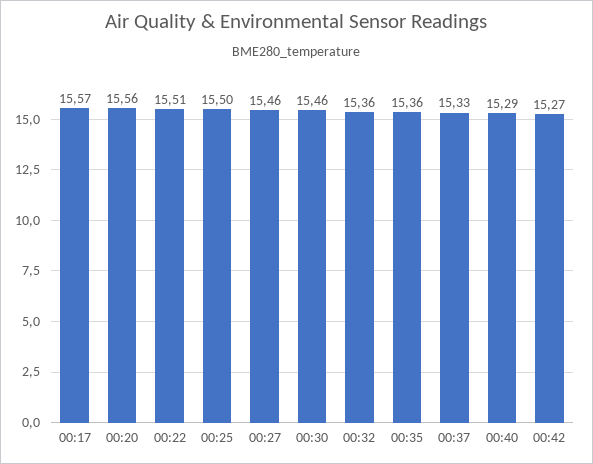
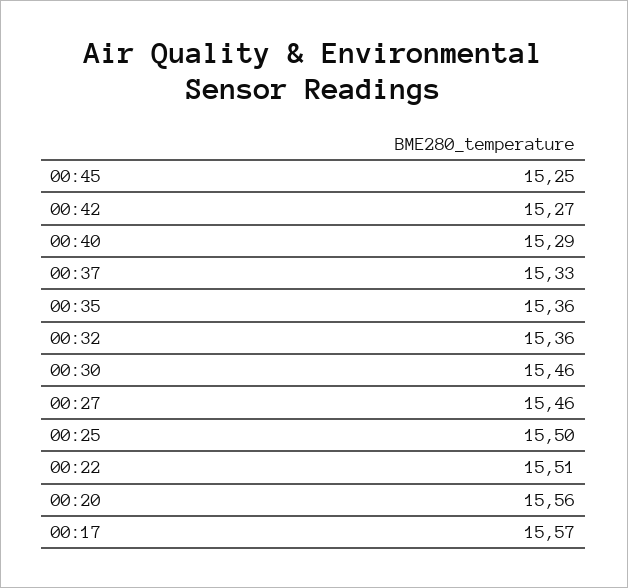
00:45: none -> 15.25

